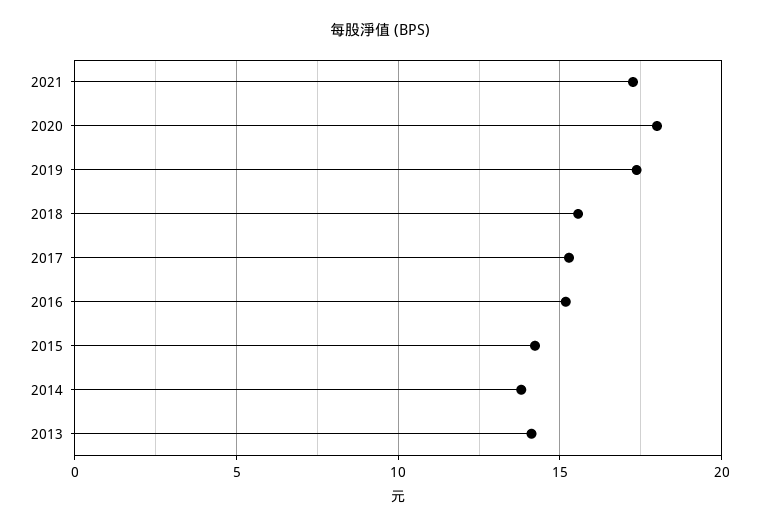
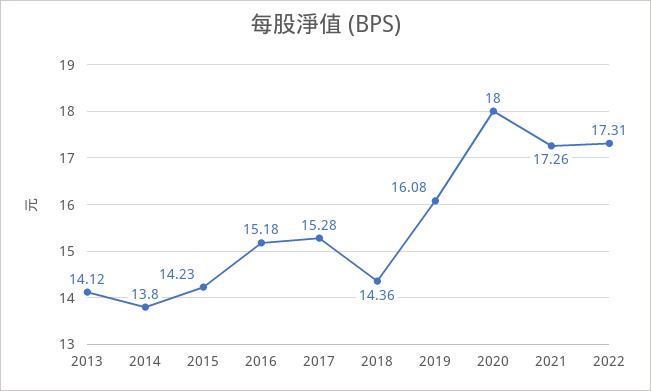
2019: 17.5 -> 16.08
2018: 15.5 -> 14.36
2022: none -> 17.31

